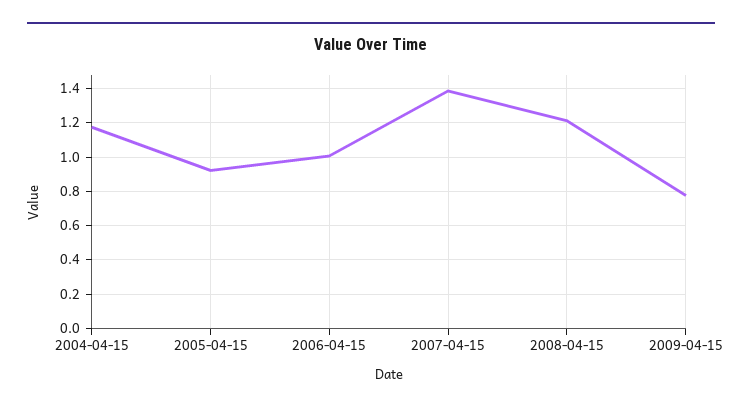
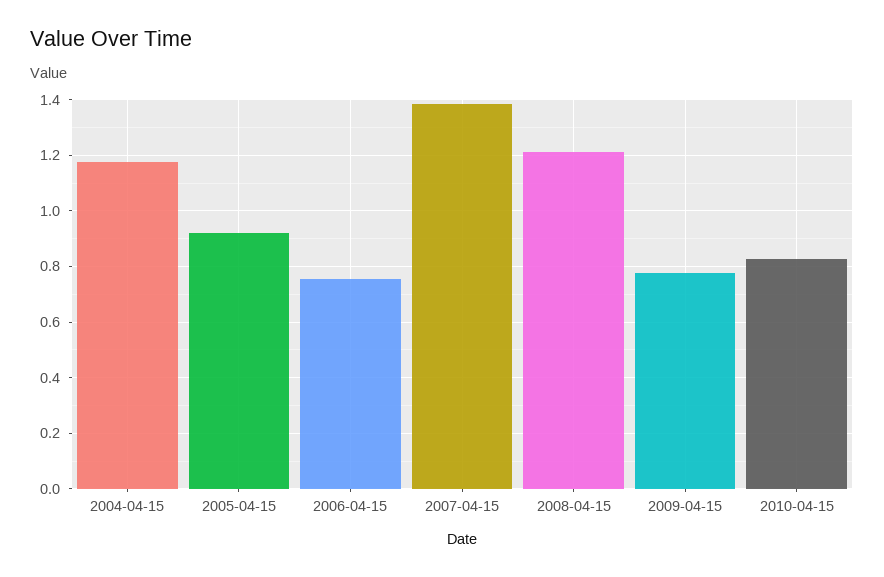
2006-04-15: 1 -> 0.75
2010-04-15: none -> 0.825

